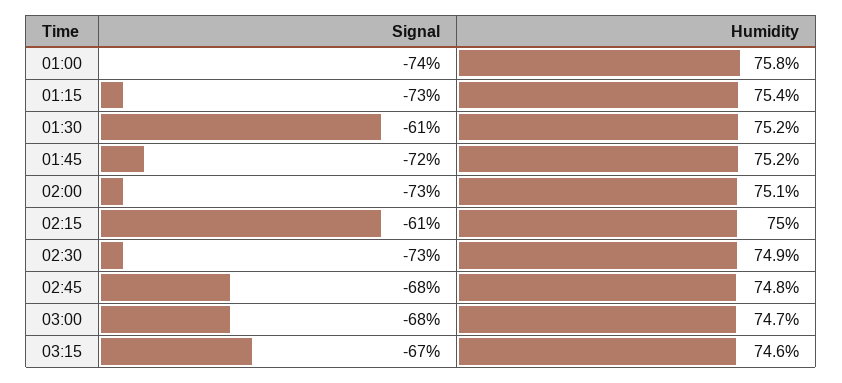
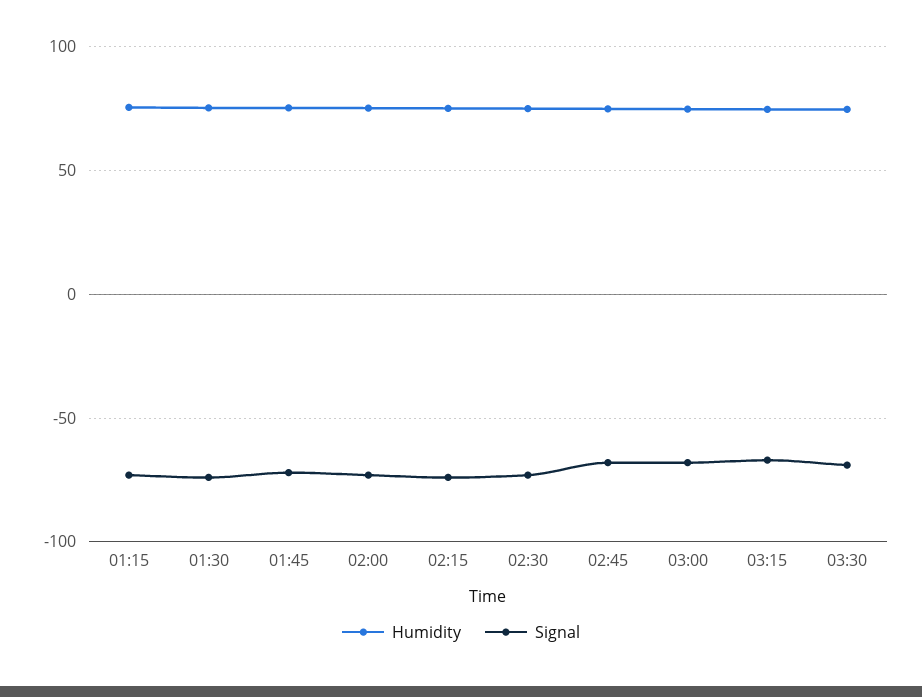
Signal, 01:00: -74 -> none
Humidity, 01:00: 75.8 -> none
Signal, 01:30: -61 -> -75
Signal, 02:15: -61 -> -75
Humidity, 03:30: none -> 75
Signal, 03:30: none -> -70

